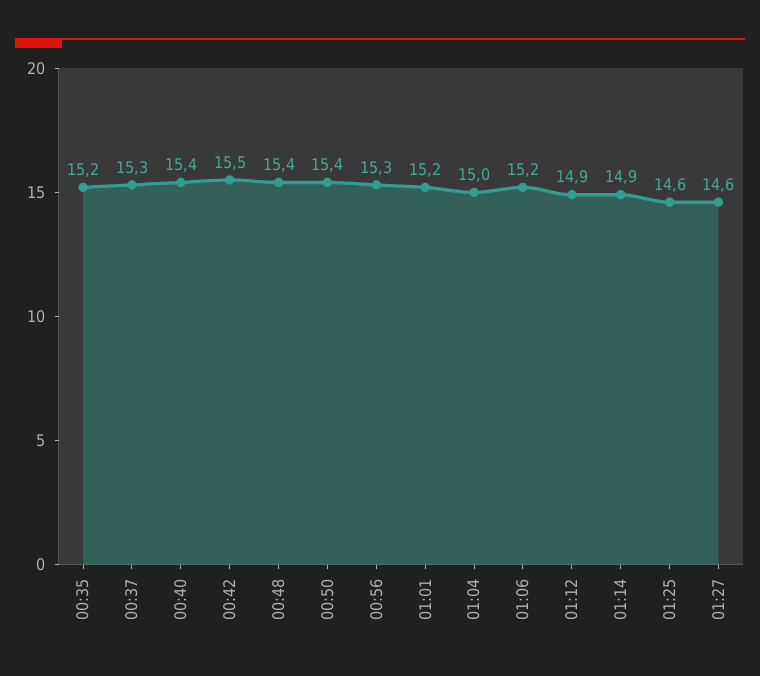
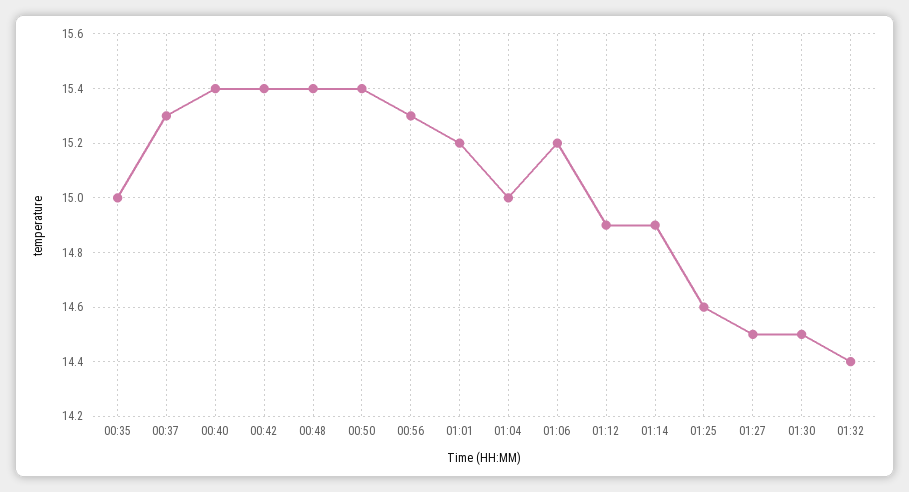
00:35: 15.2 -> 15
00:42: 15.5 -> 15.4
01:27: 14.6 -> 14.5
01:30: none -> 14.5
01:32: none -> 14.4

